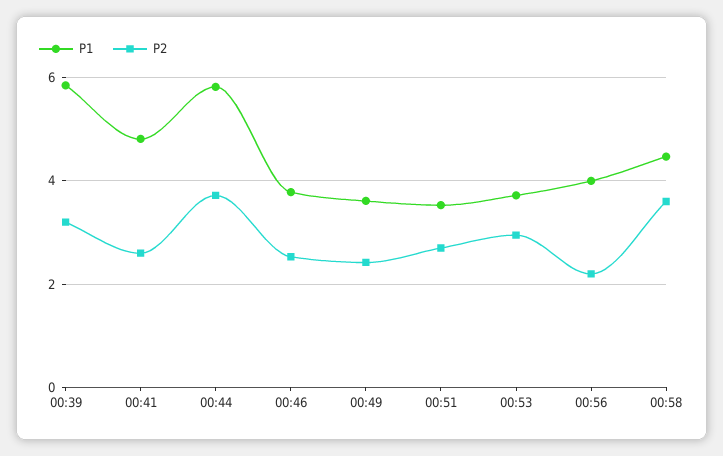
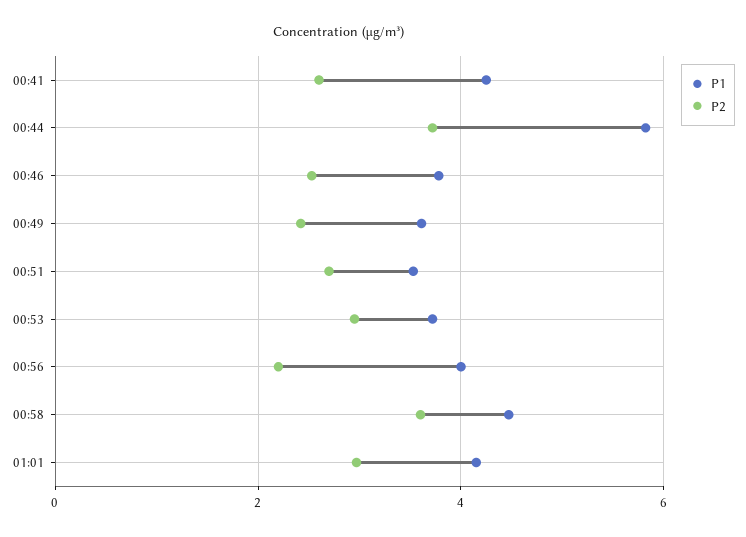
P1, 00:39: 5.8 -> none
P2, 00:39: 3.2 -> none
P1, 00:41: 4.8 -> 4.2
P1, 01:01: none -> 4.2
P2, 01:01: none -> 3

